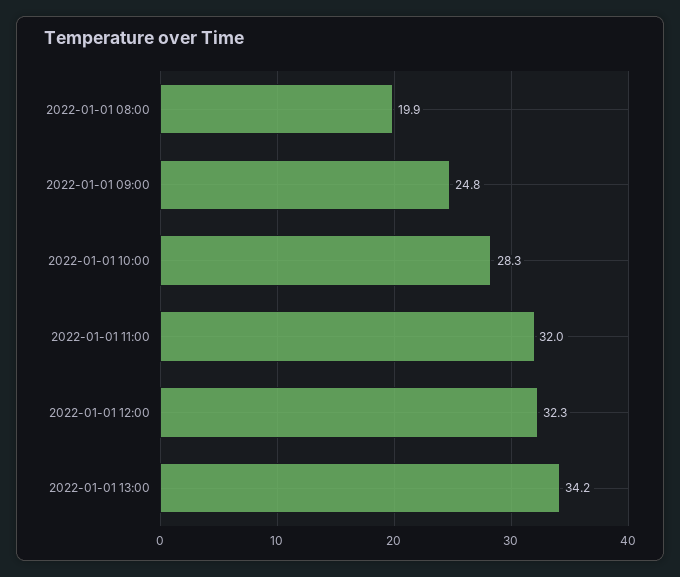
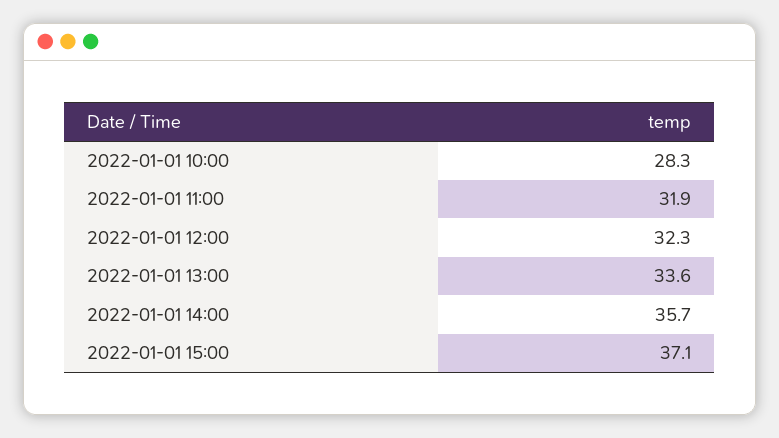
2022-01-01 08:00: 19.9 -> none
2022-01-01 09:00: 24.8 -> none
2022-01-01 11:00: 32 -> 31.9
2022-01-01 13:00: 34.2 -> 33.6
2022-01-01 14:00: none -> 35.7
2022-01-01 15:00: none -> 37.1

